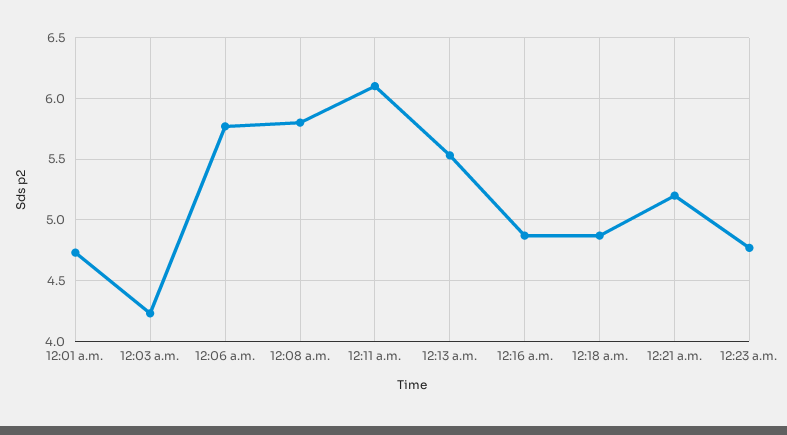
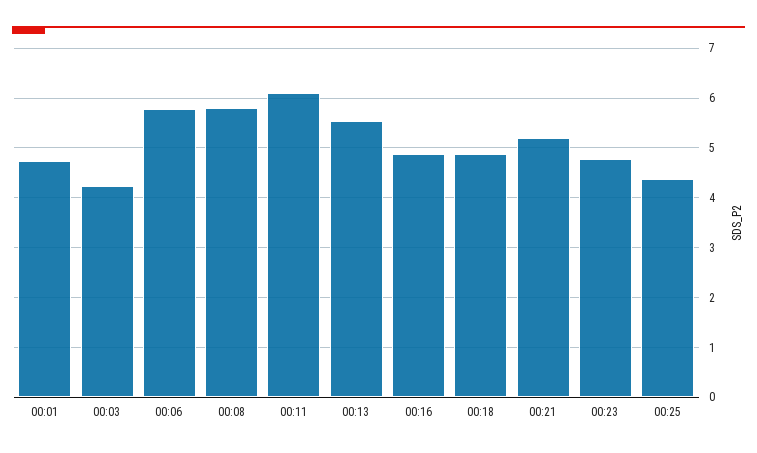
00:25: none -> 4.4

